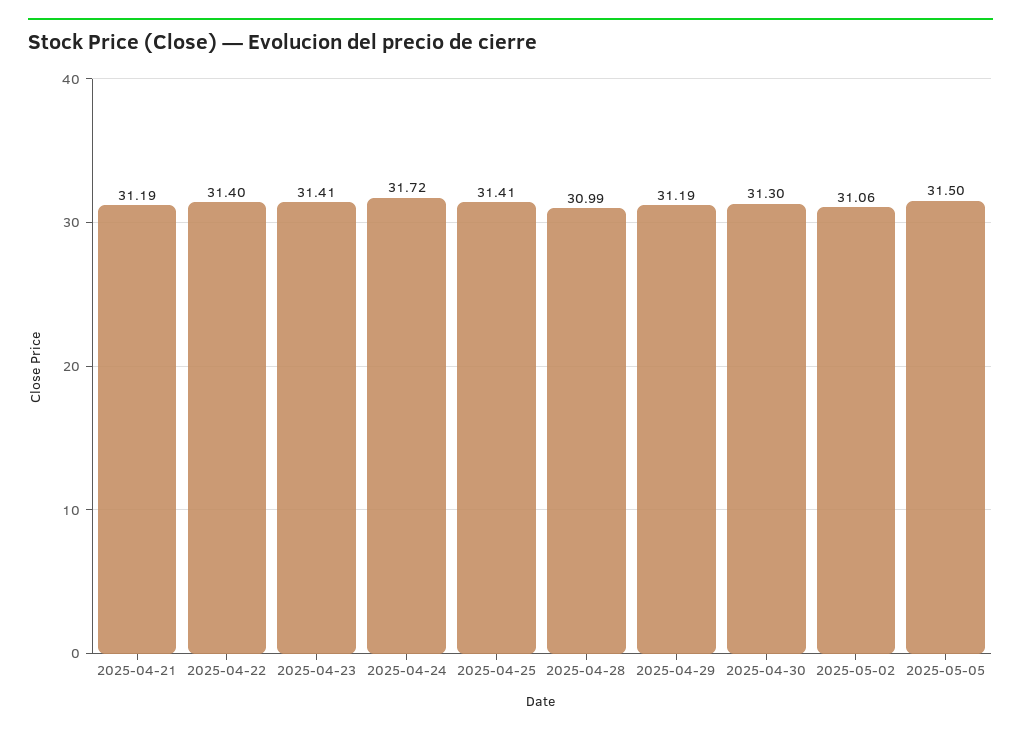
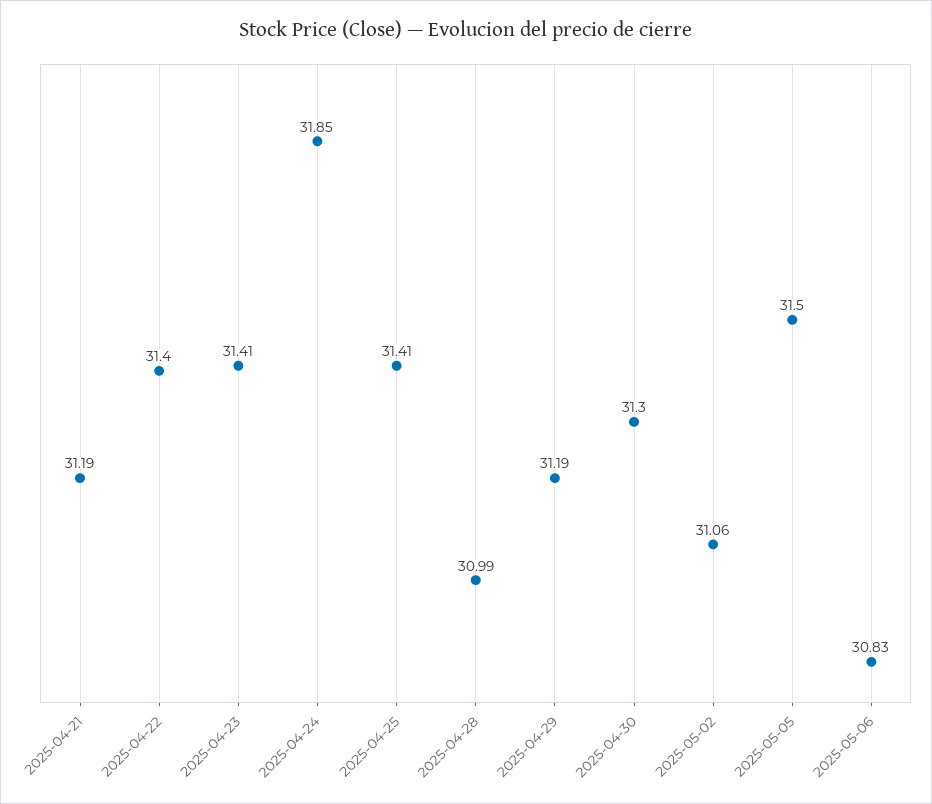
2025-04-24: 31.72 -> 31.85
2025-05-06: none -> 30.83

